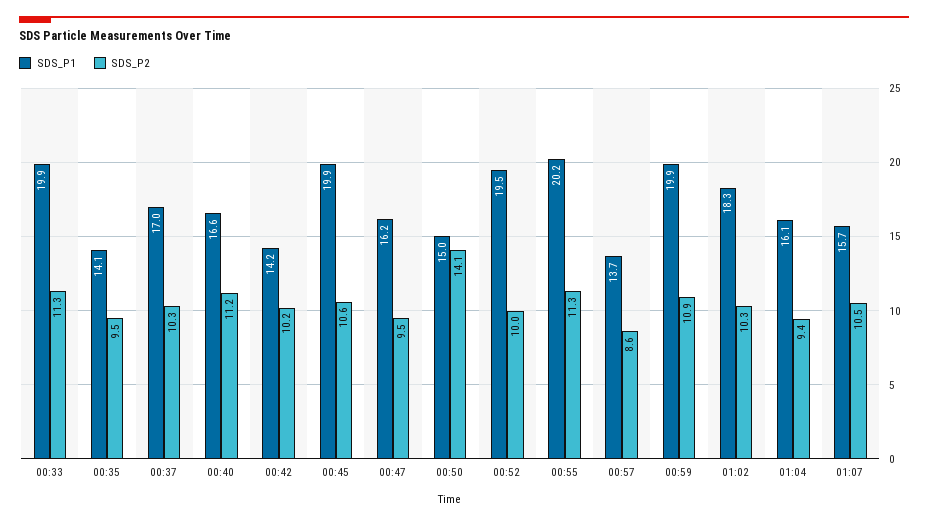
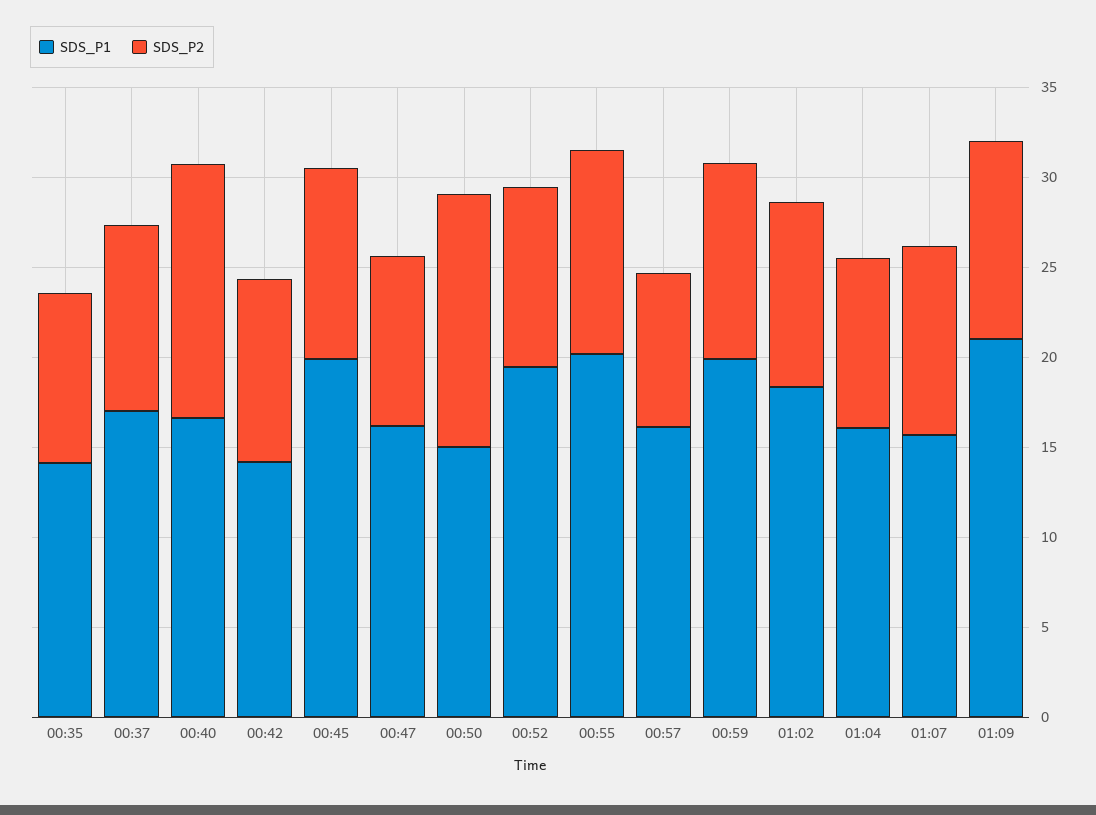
SDS_P1, 00:33: 19.9 -> none
SDS_P2, 00:33: 11.3 -> none
SDS_P2, 00:40: 11.2 -> 14
SDS_P1, 00:57: 13.7 -> 16
SDS_P1, 01:09: none -> 21
SDS_P2, 01:09: none -> 11

